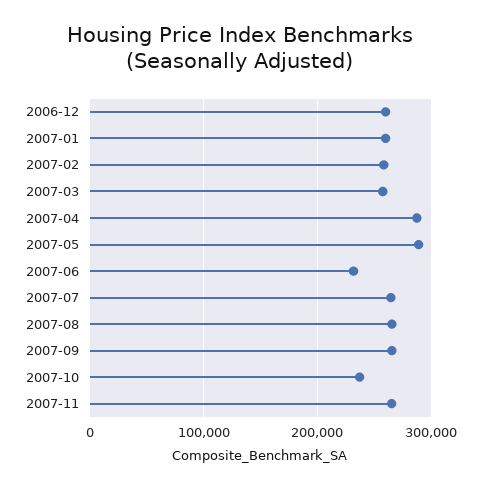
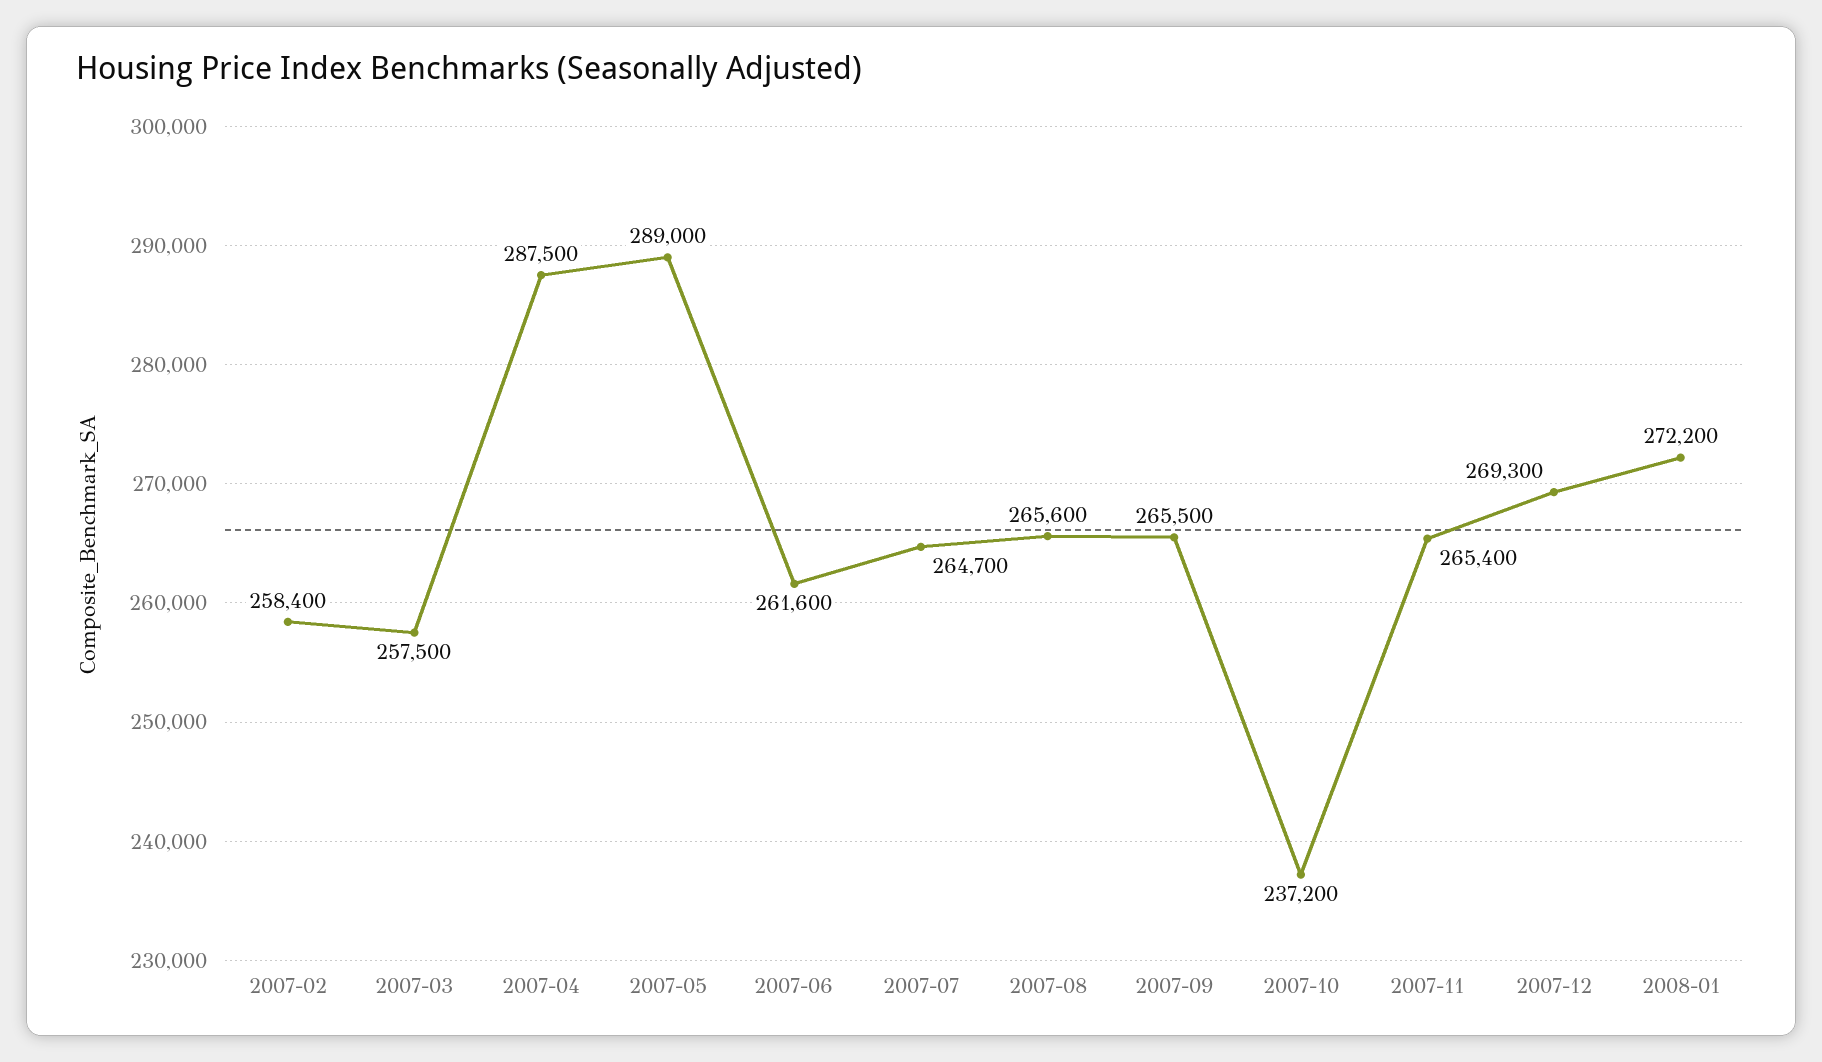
2006-12: 260000 -> none
2007-01: 260000 -> none
2007-06: 230000 -> 261600
2007-12: none -> 269300
2008-01: none -> 272200

